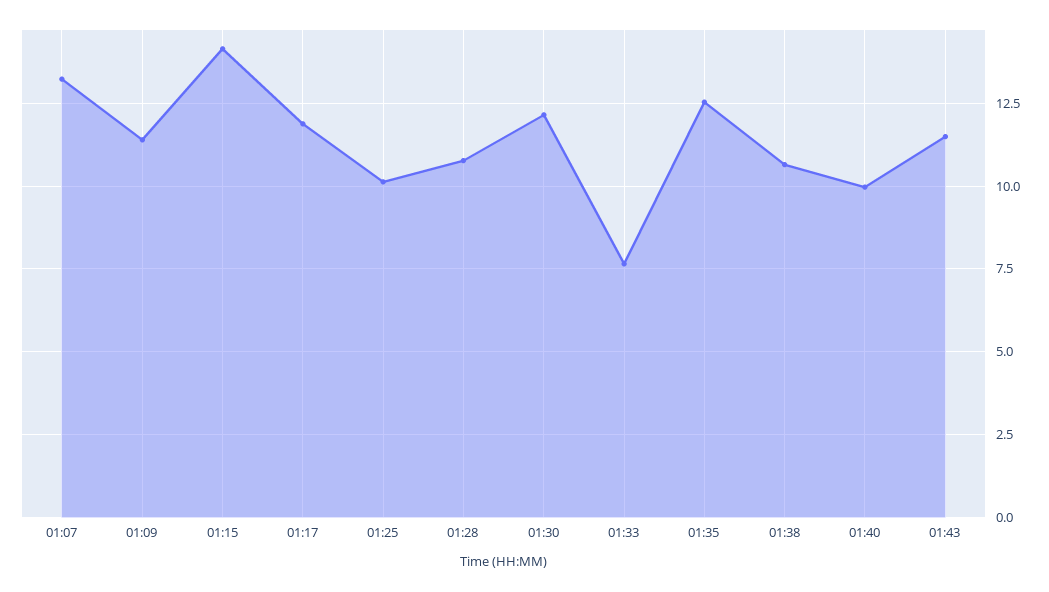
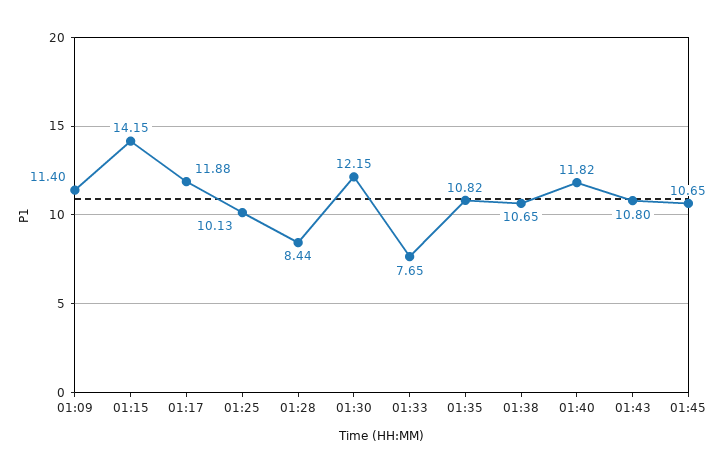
01:07: 13.25 -> none
01:28: 10.75 -> 8.44
01:35: 12.5 -> 10.82
01:40: 10 -> 11.82
01:43: 11.5 -> 10.8
01:45: none -> 10.65

